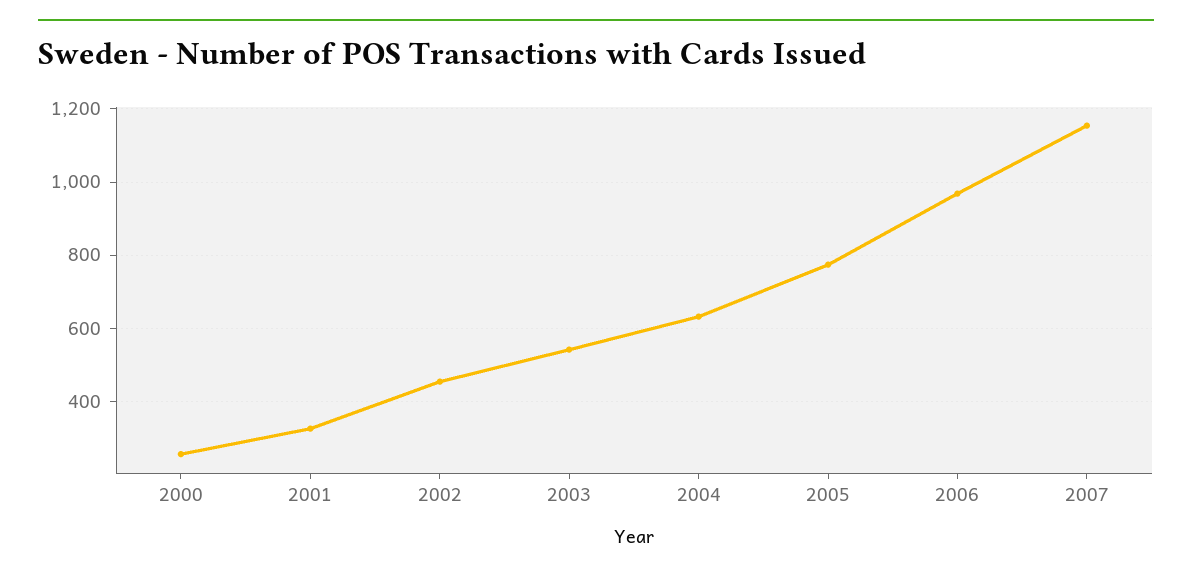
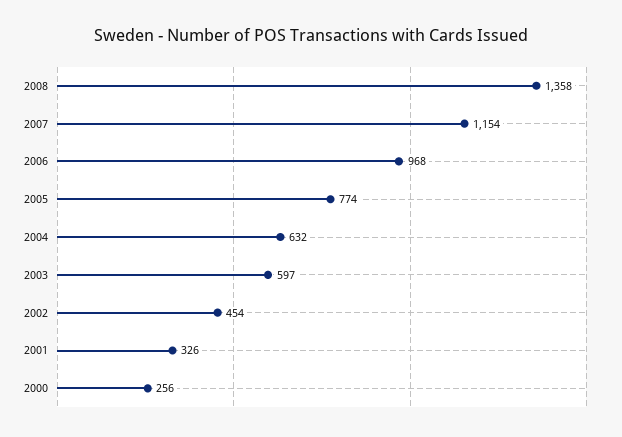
2003: 540 -> 597
2008: none -> 1358

